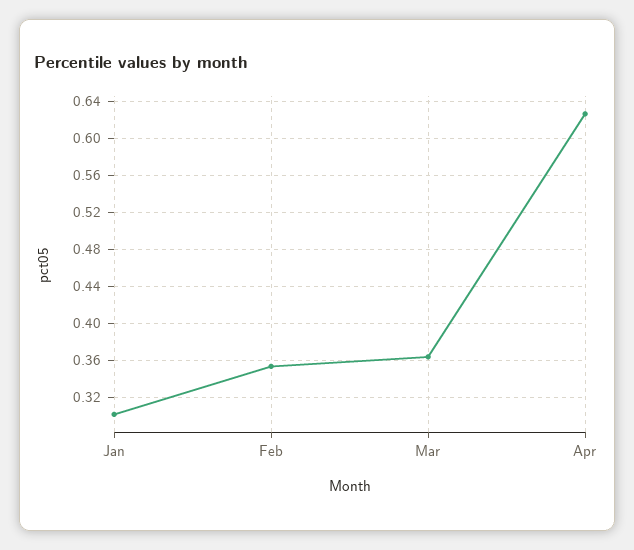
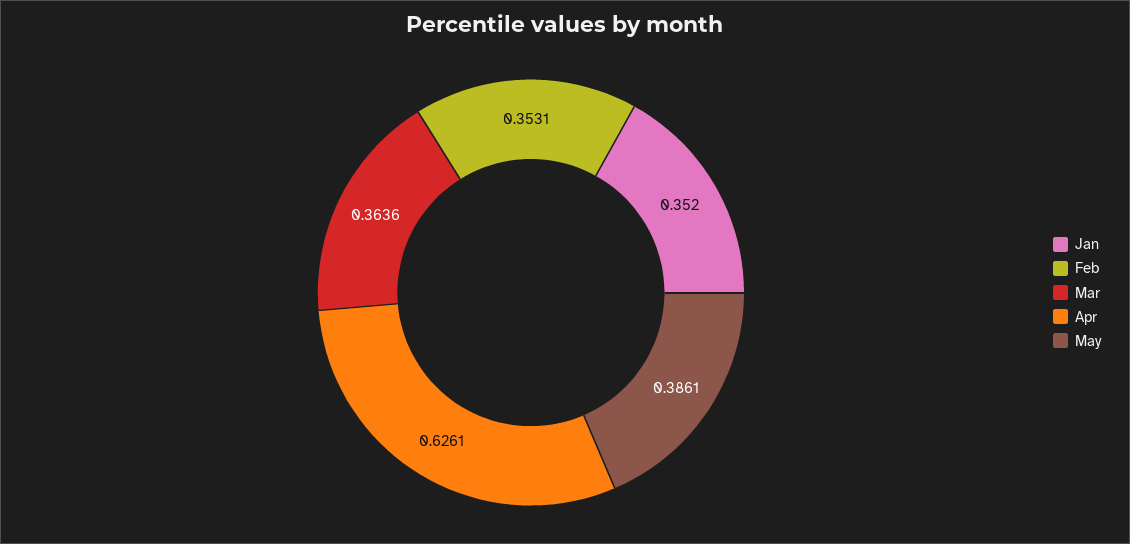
Jan: 0.3 -> 0.352
May: none -> 0.3861

